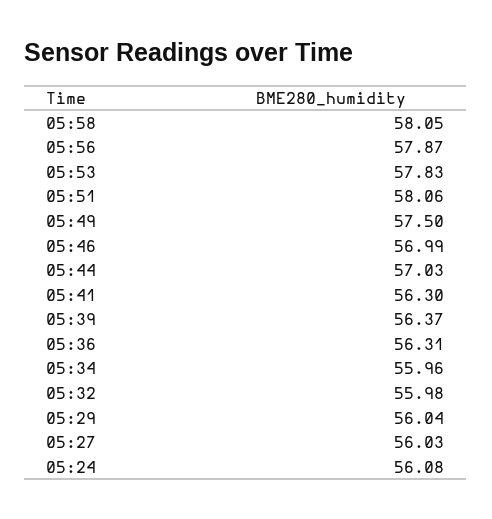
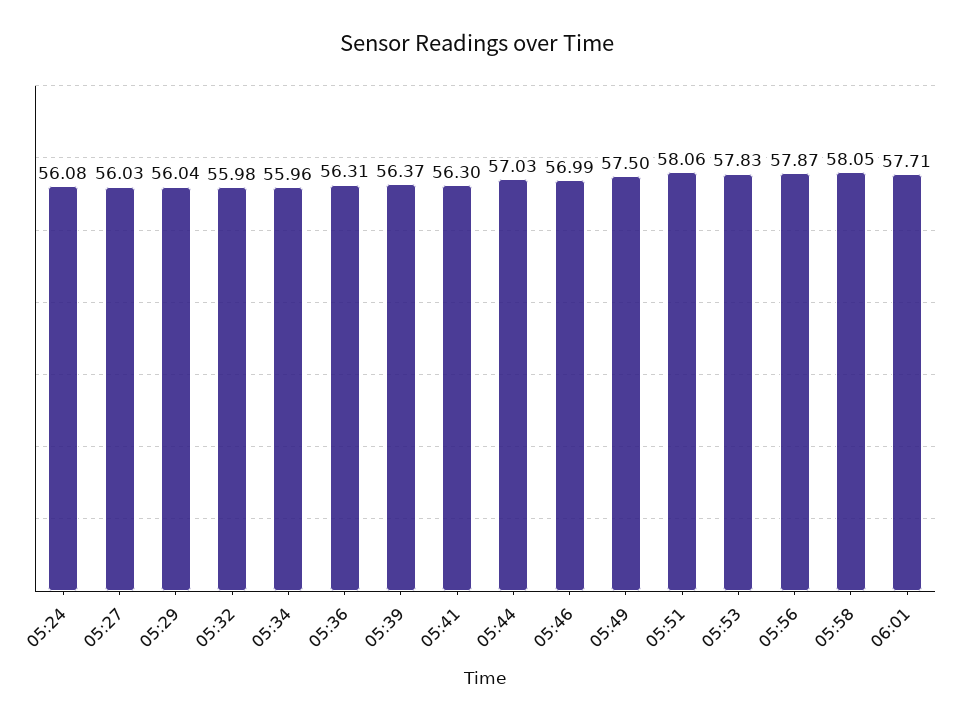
06:01: none -> 57.71

